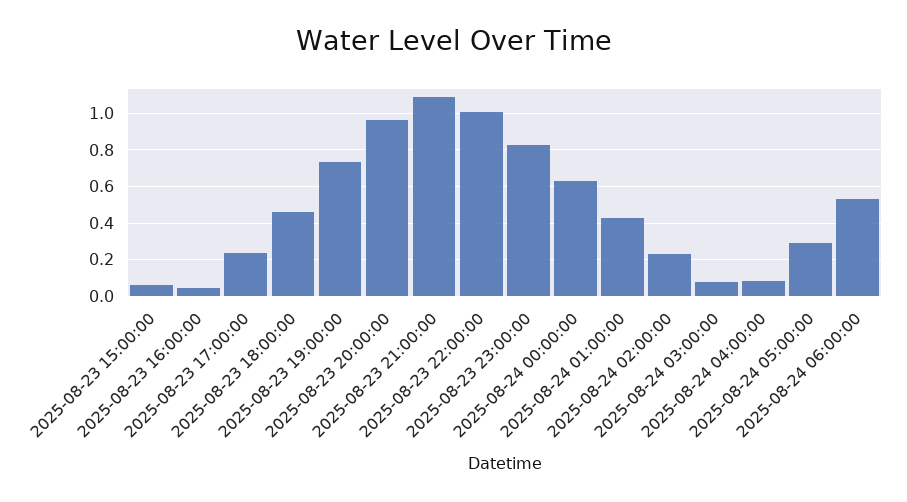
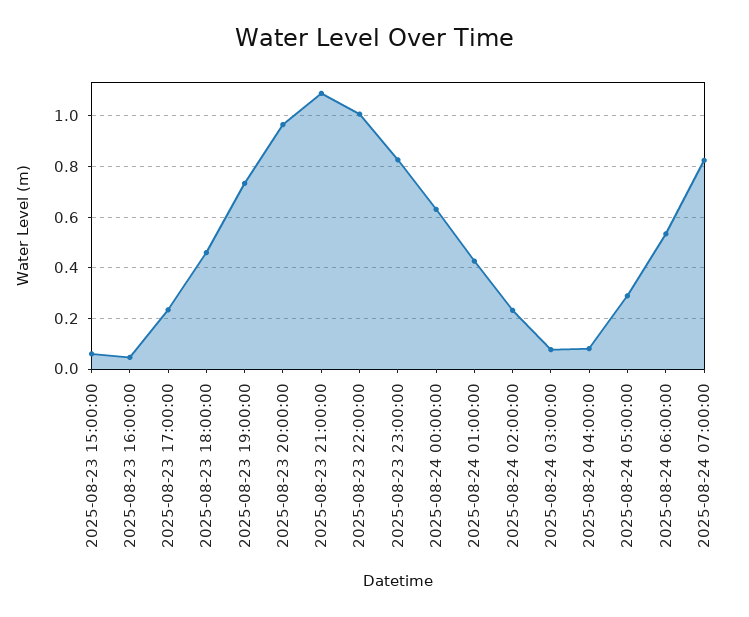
2025-08-24 07:00:00: none -> 0.825

